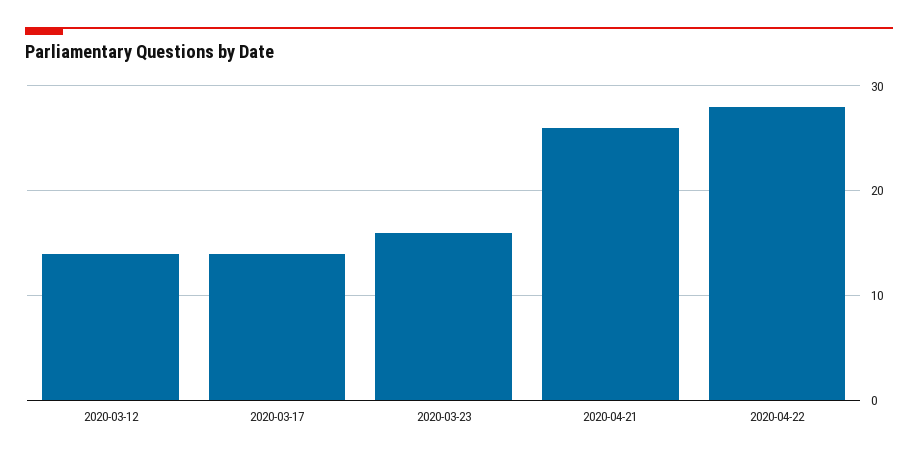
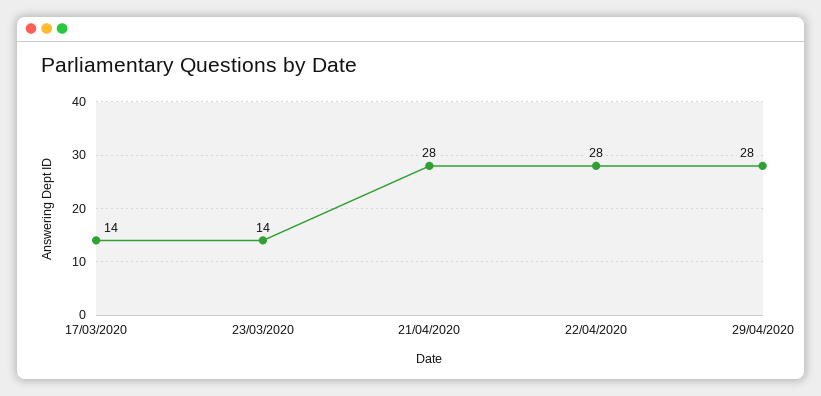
2020-03-12: 14 -> none
2020-03-23: 16 -> 14
2020-04-21: 26 -> 28
29/04/2020: none -> 28

